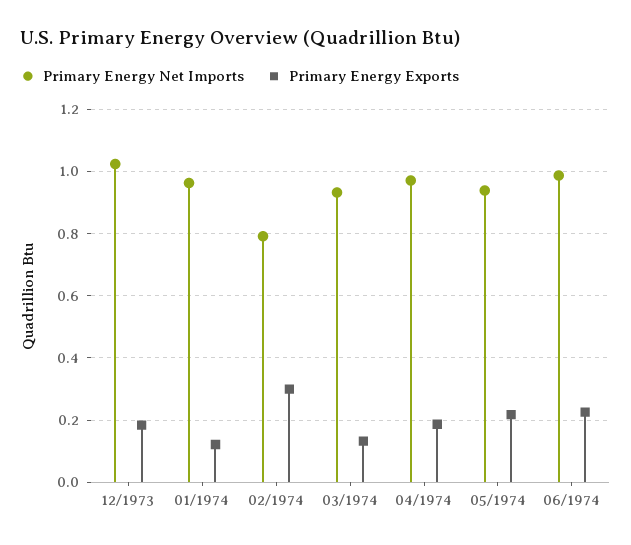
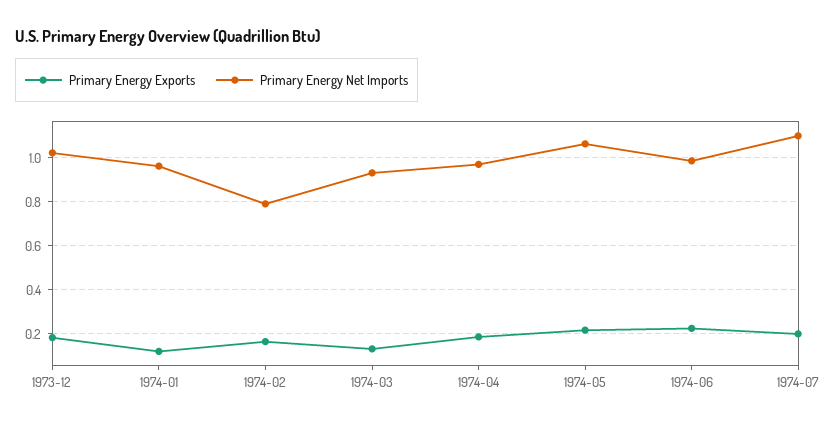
Primary Energy Exports, 02/1974: 0.3 -> 0.15
Primary Energy Net Imports, 05/1974: 0.94 -> 1.05
Primary Energy Exports, 1974-07: none -> 0.2
Primary Energy Net Imports, 1974-07: none -> 1.1

